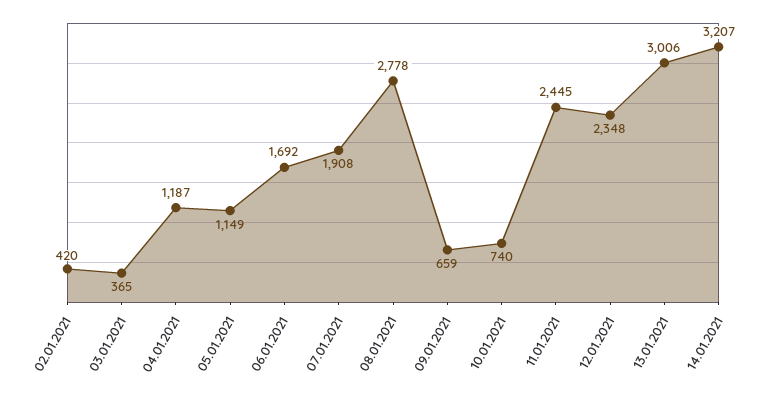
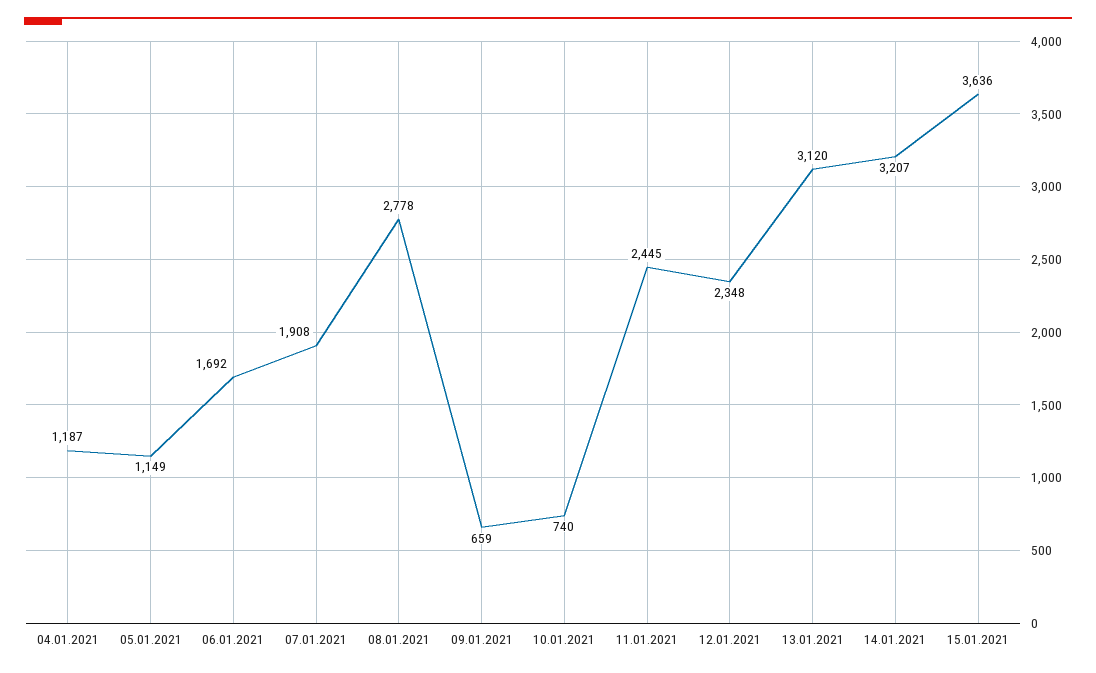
02.01.2021: 420 -> none
03.01.2021: 365 -> none
13.01.2021: 3006 -> 3120
15.01.2021: none -> 3636

